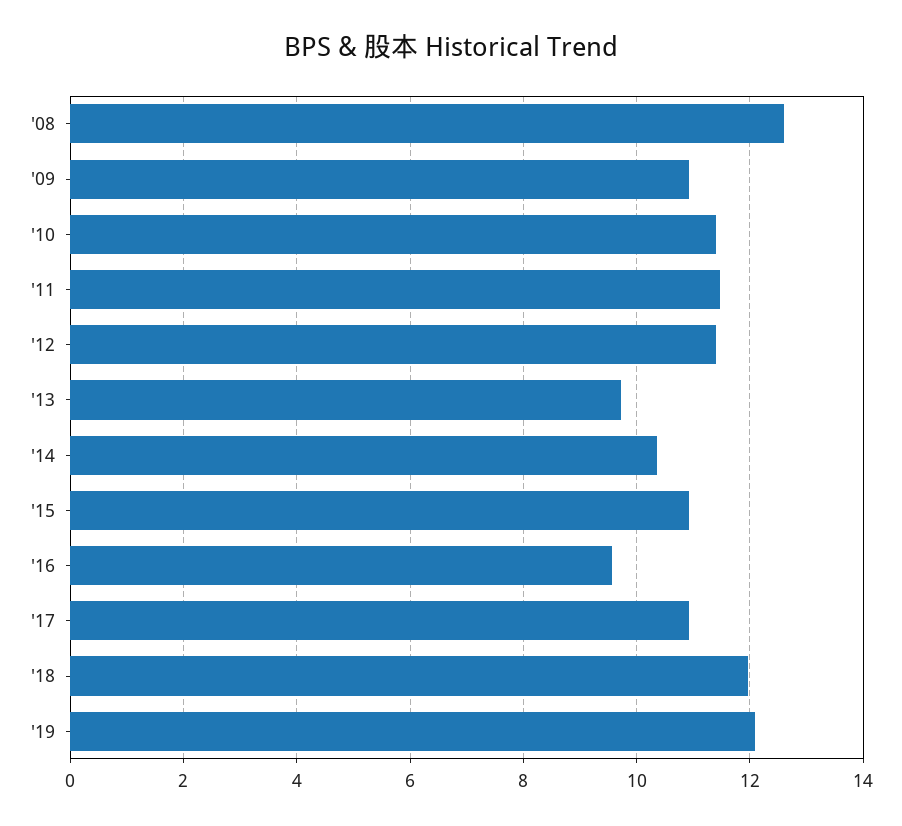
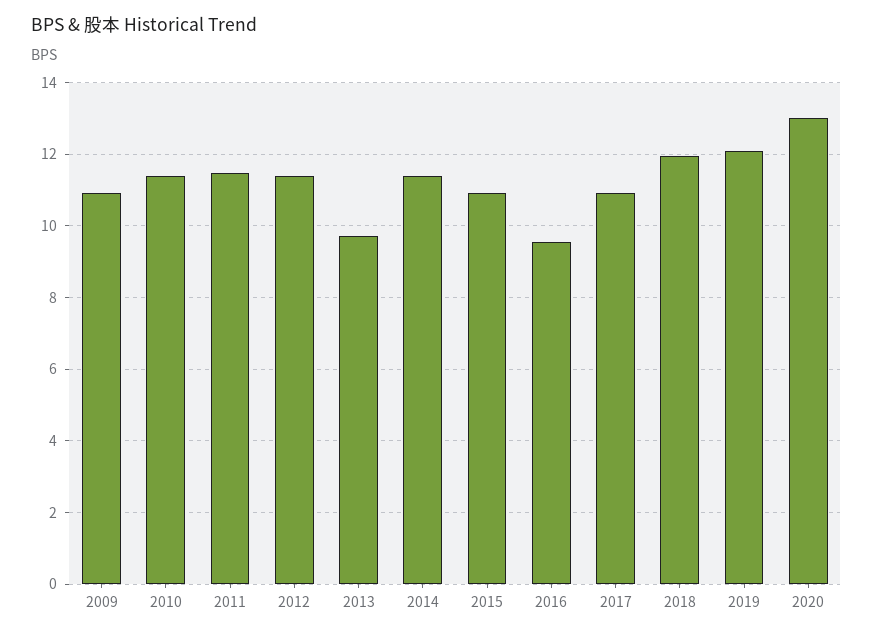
'08: 12.6 -> none
'14: 10.4 -> 11.4
2020: none -> 13

